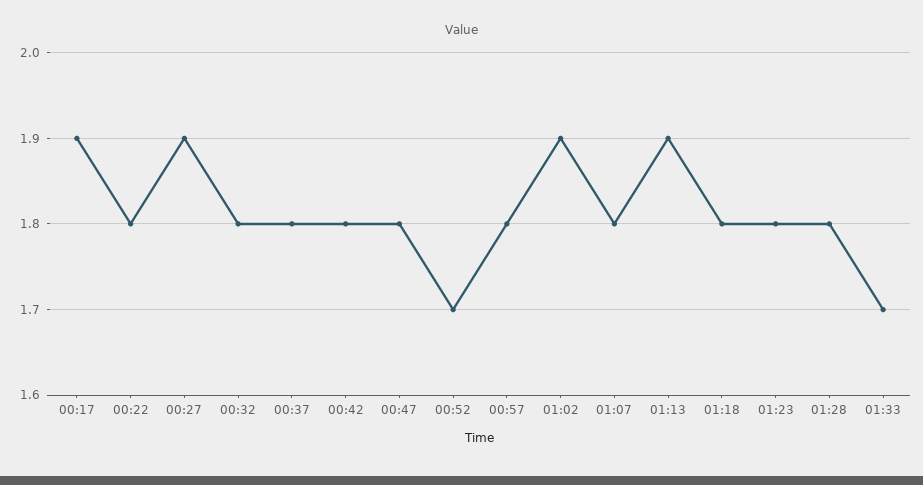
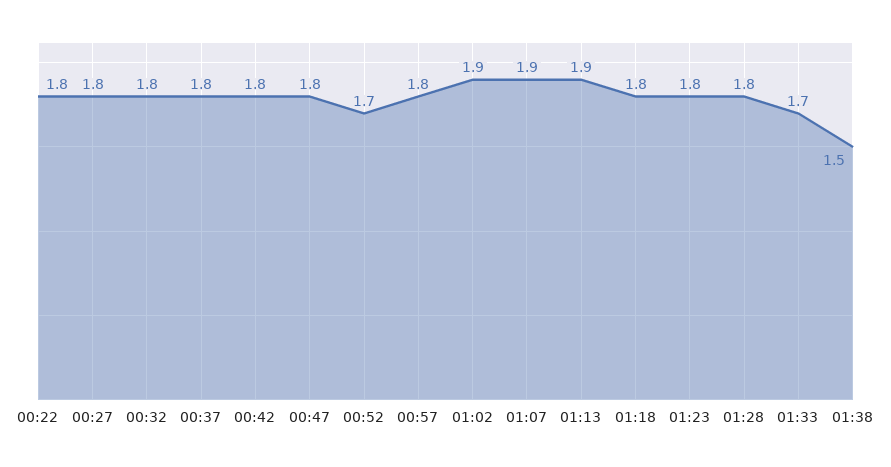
00:17: 1.9 -> none
00:27: 1.9 -> 1.8
01:07: 1.8 -> 1.9
01:38: none -> 1.5

